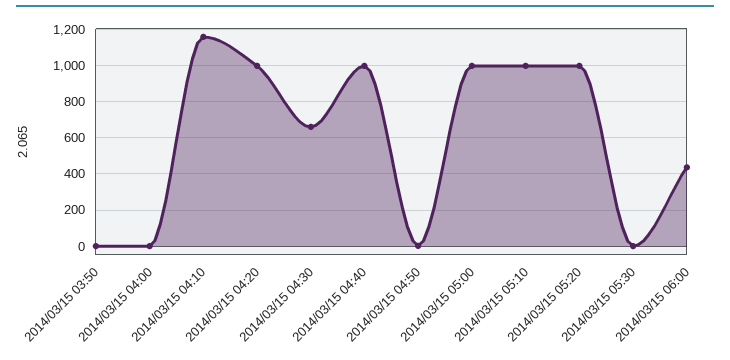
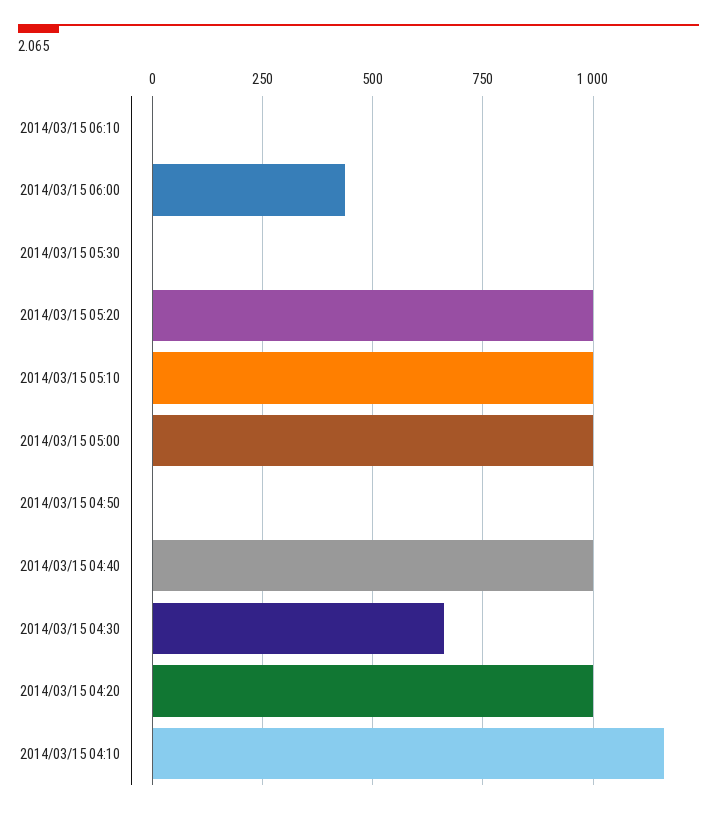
2014/03/15 03:50: 0 -> none
2014/03/15 04:00: 0 -> none
2014/03/15 06:10: none -> 0

